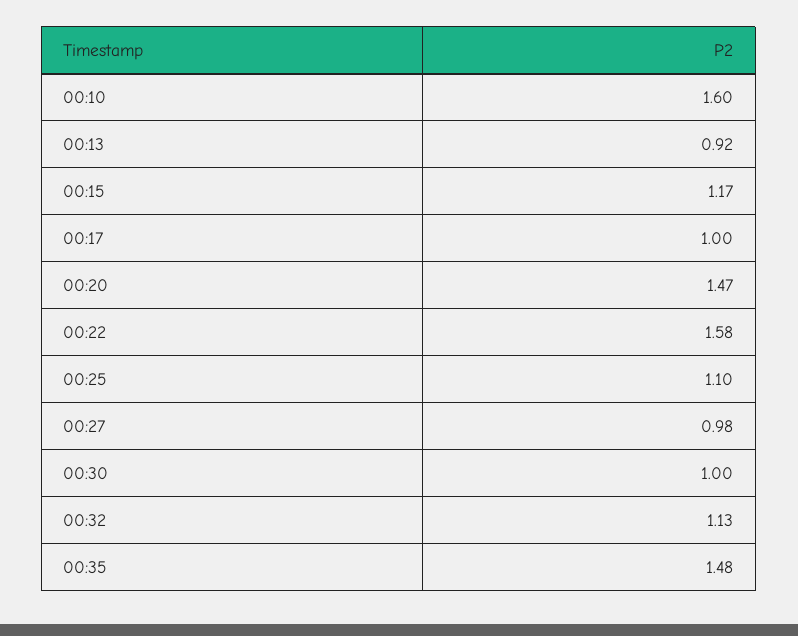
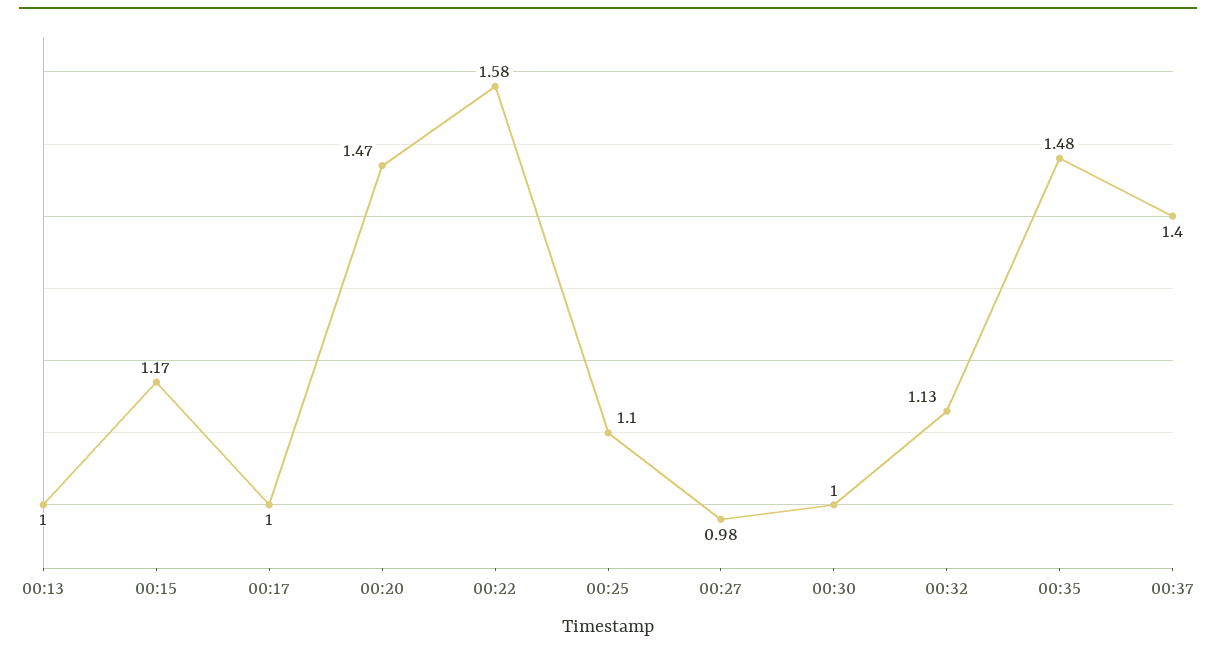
00:10: 1.6 -> none
00:13: 0.92 -> 1
00:37: none -> 1.4

